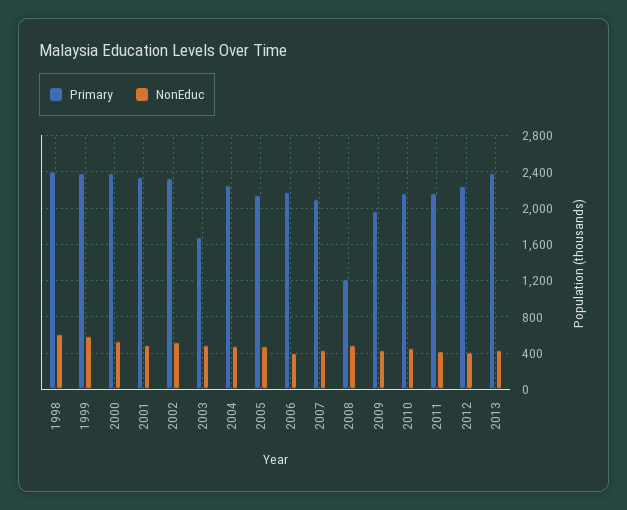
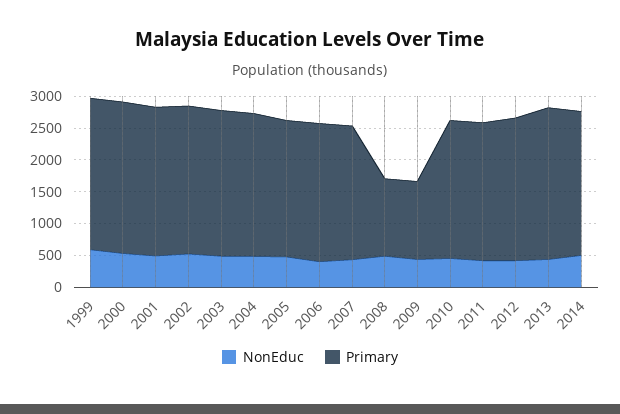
Primary, 1998: 2400 -> none
NonEduc, 1998: 600 -> none
Primary, 2003: 1700 -> 2250
Primary, 2009: 2000 -> 1250
NonEduc, 2014: none -> 500
Primary, 2014: none -> 2250

